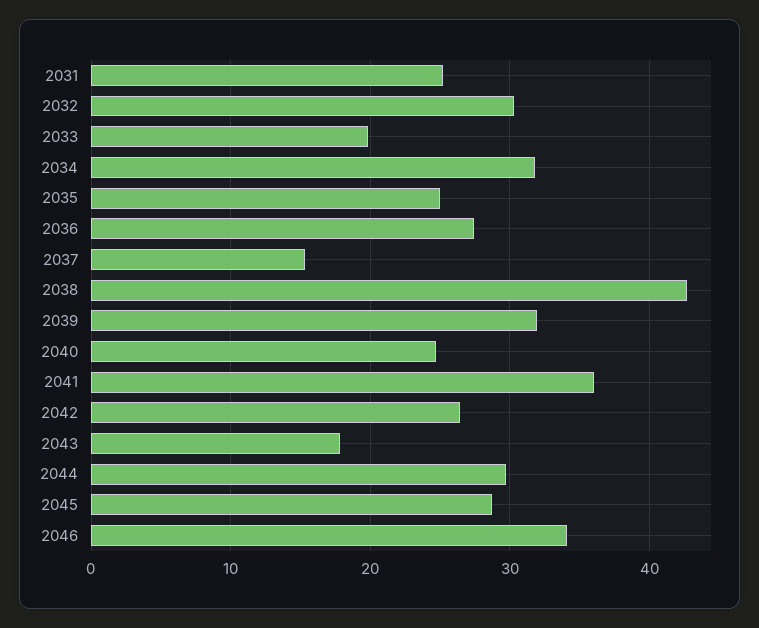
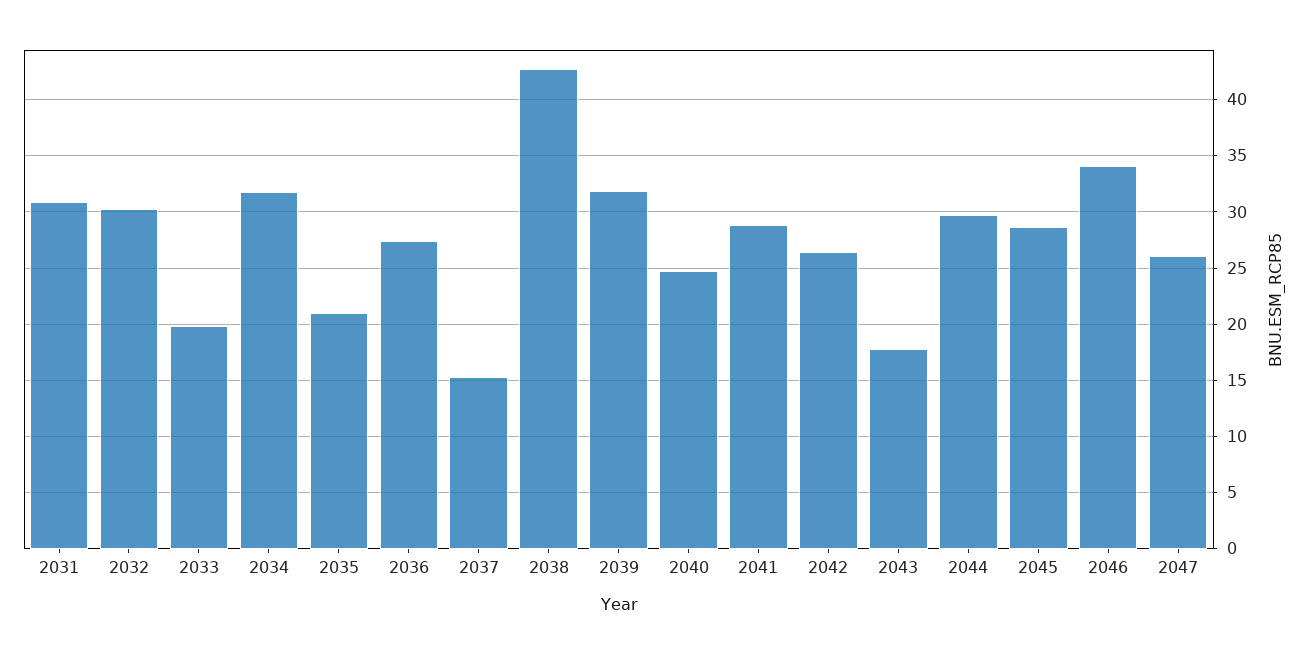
2031: 25 -> 31
2035: 25 -> 21
2041: 36 -> 29
2047: none -> 26

